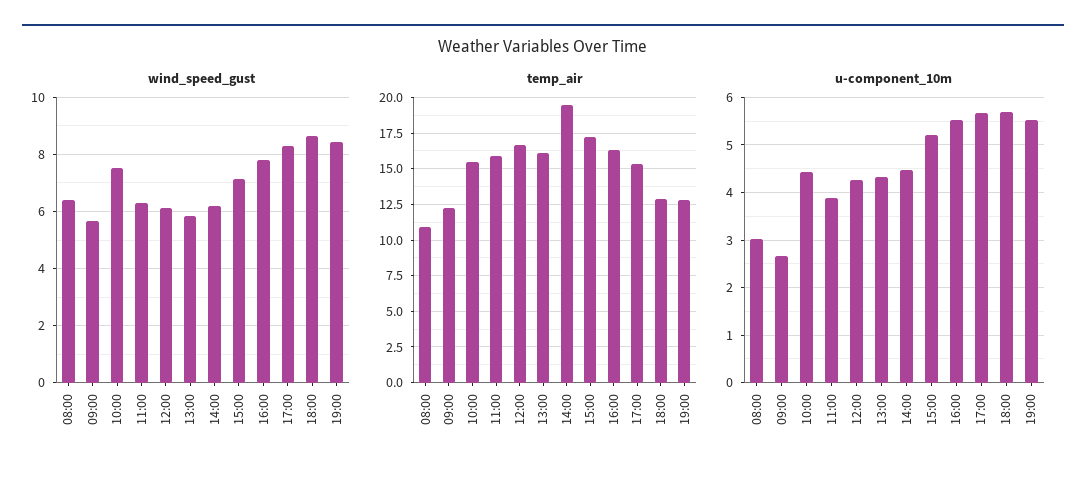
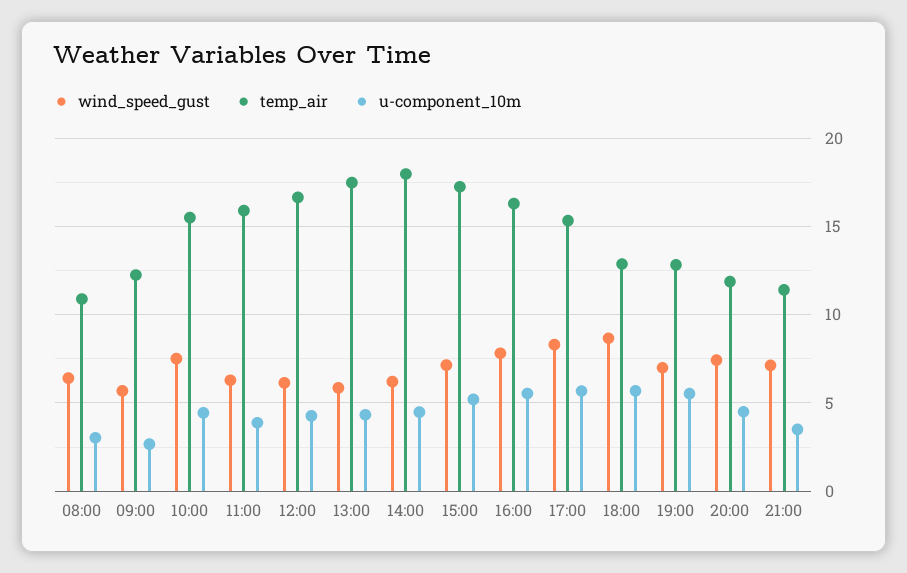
wind_speed_gust, 19:00: 8.5 -> 7
temp_air, 13:00: 16 -> 17.5
temp_air, 14:00: 19.5 -> 18
wind_speed_gust, 20:00: none -> 7.5
temp_air, 20:00: none -> 12
u-component_10m, 20:00: none -> 4.5
wind_speed_gust, 21:00: none -> 7
temp_air, 21:00: none -> 11.5
u-component_10m, 21:00: none -> 3.5

